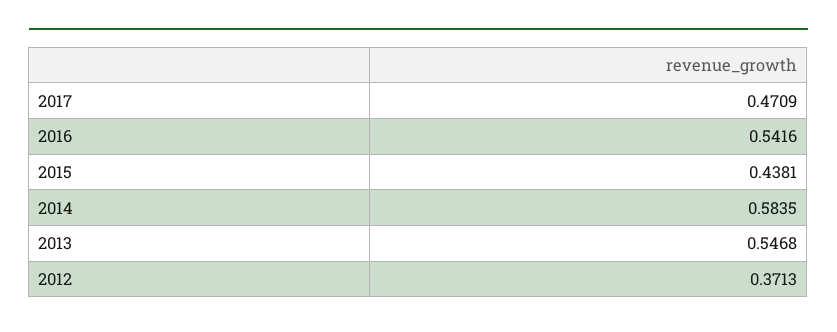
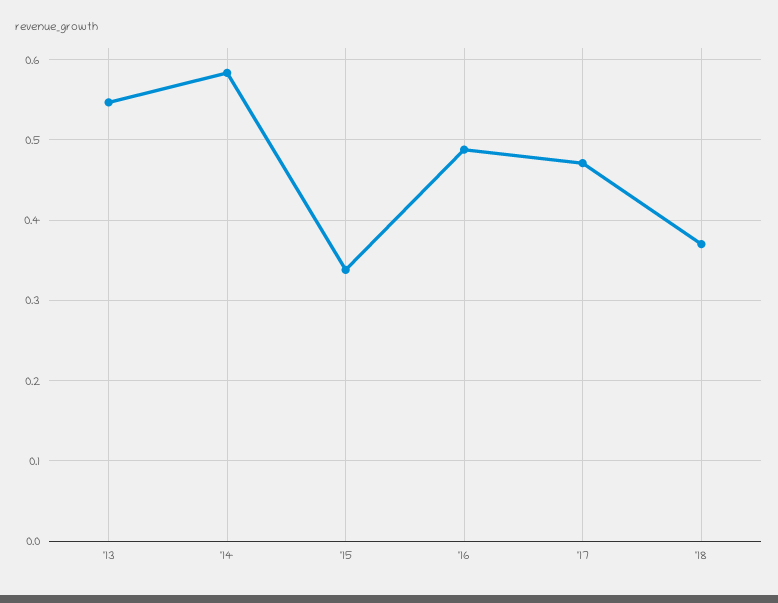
2016: 0.5416 -> 0.49
2015: 0.4381 -> 0.34
2012: 0.3713 -> none
'18: none -> 0.37

